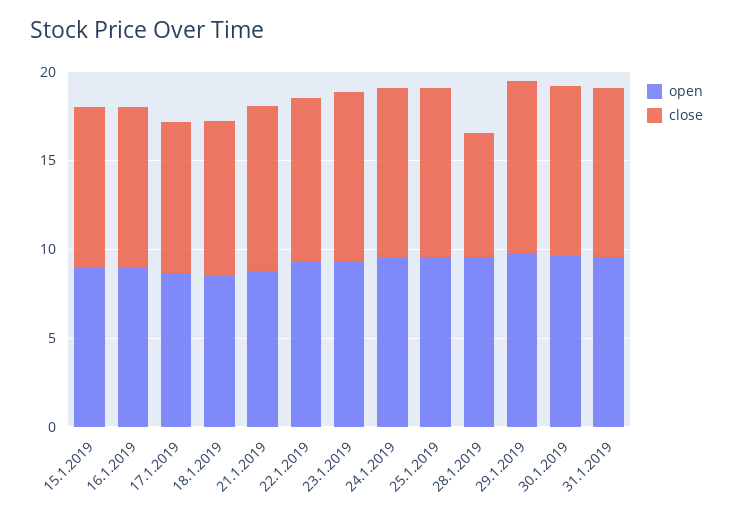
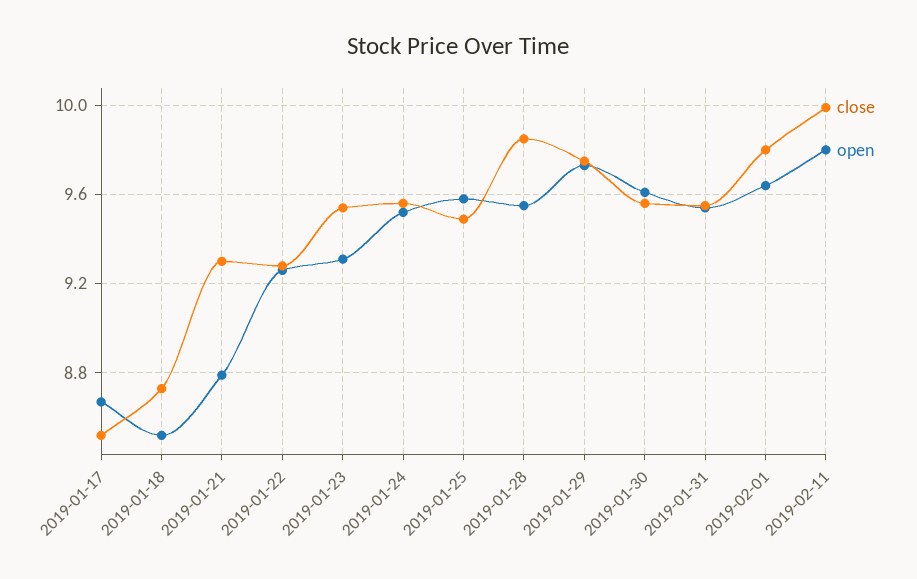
open, 15.1.2019: 9 -> none
close, 15.1.2019: 9 -> none
open, 16.1.2019: 9 -> none
close, 16.1.2019: 9 -> none
close, 28.1.2019: 7 -> 9.85
close, 2019-02-01: none -> 9.8
open, 2019-02-01: none -> 9.65
close, 2019-02-11: none -> 10
open, 2019-02-11: none -> 9.8

